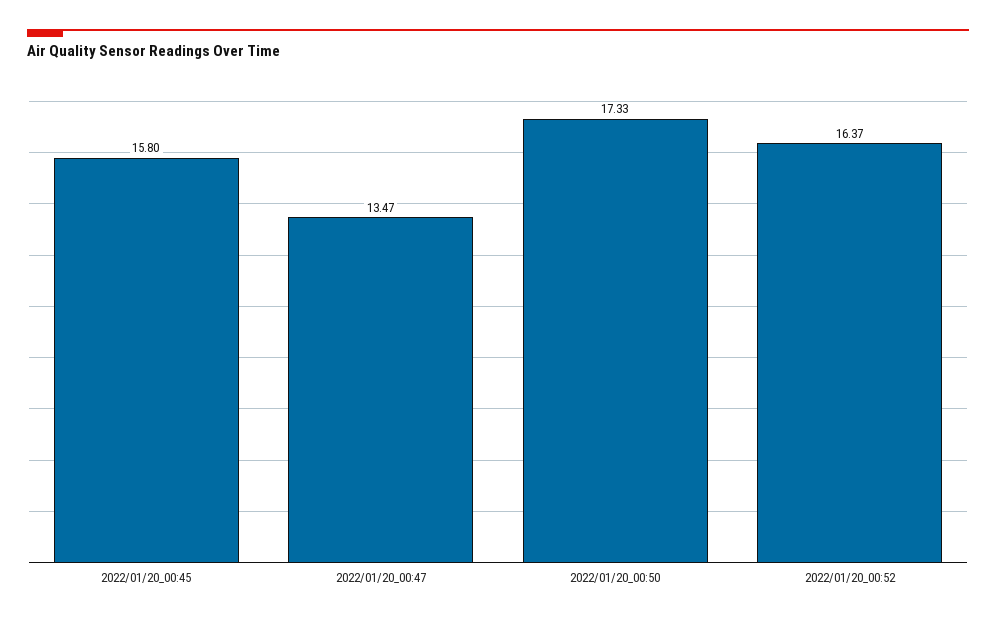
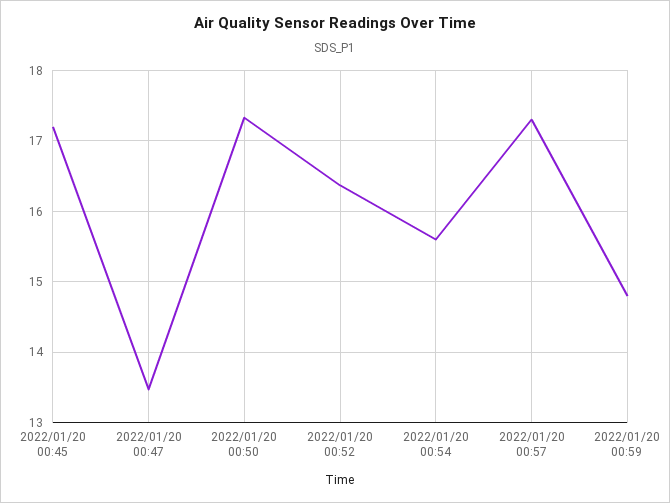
2022/01/20_00:45: 15.8 -> 17.2
2022/01/20 00:54: none -> 15.6
2022/01/20 00:57: none -> 17.3
2022/01/20 00:59: none -> 14.8

